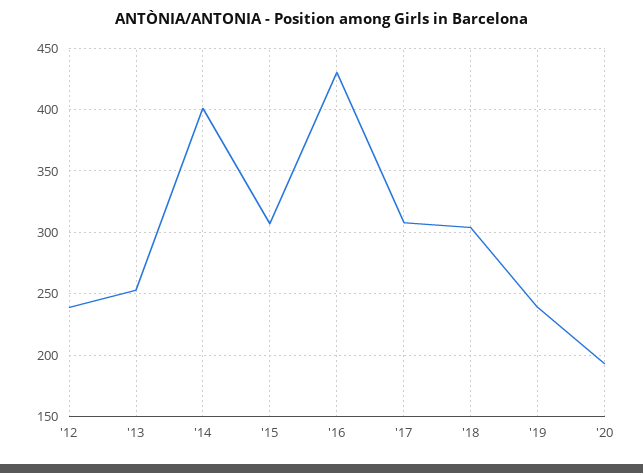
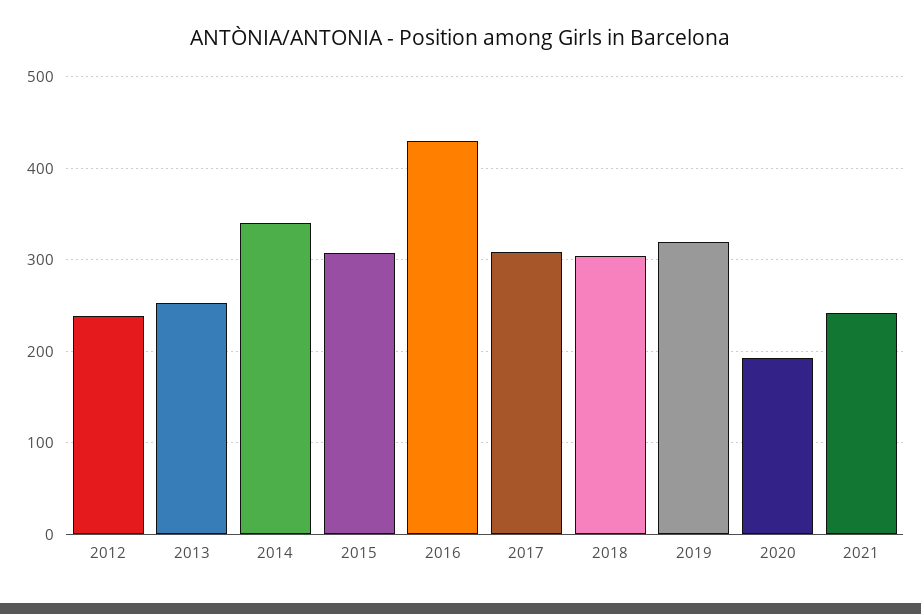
'14: 400 -> 340
'19: 240 -> 320
2021: none -> 240

